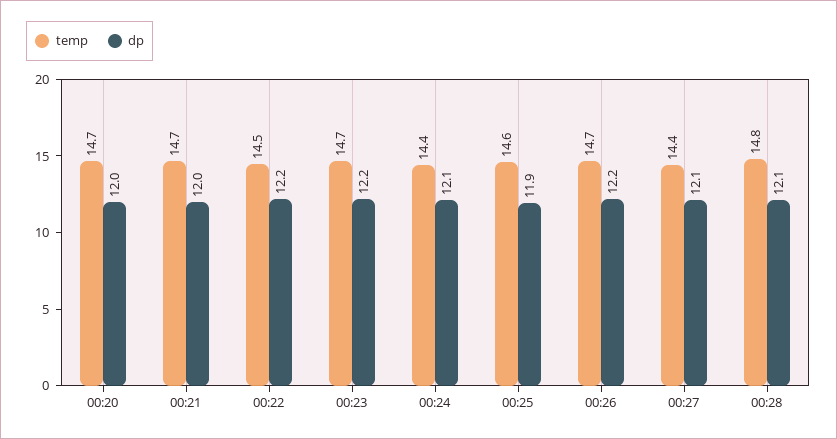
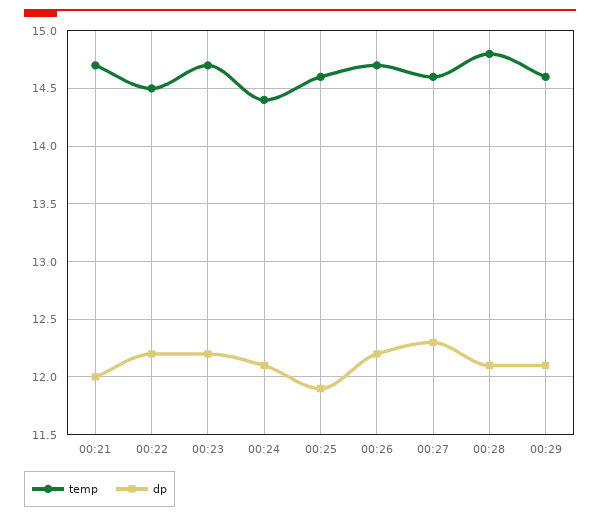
temp, 00:20: 14.7 -> none
dp, 00:20: 12 -> none
temp, 00:27: 14.4 -> 14.6
dp, 00:27: 12.1 -> 12.3
temp, 00:29: none -> 14.6
dp, 00:29: none -> 12.1

